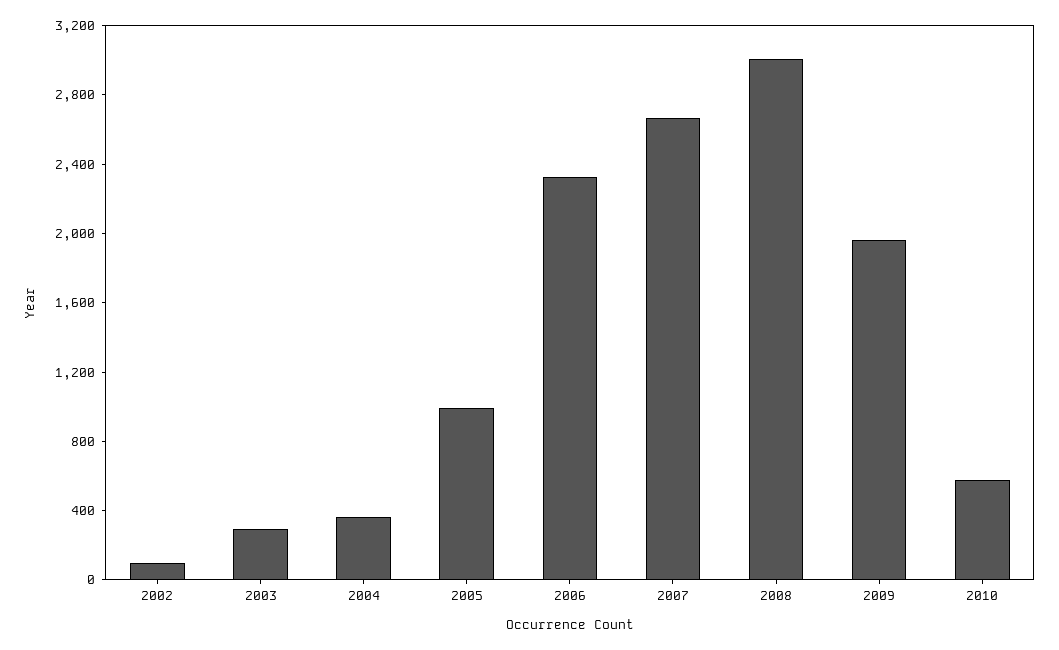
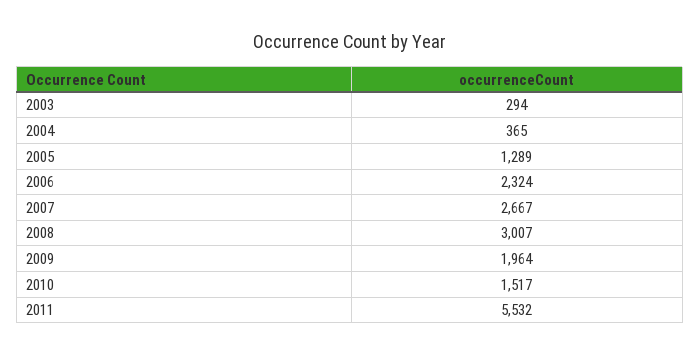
2002: 100 -> none
2005: 1000 -> 1289
2010: 600 -> 1517
2011: none -> 5532

